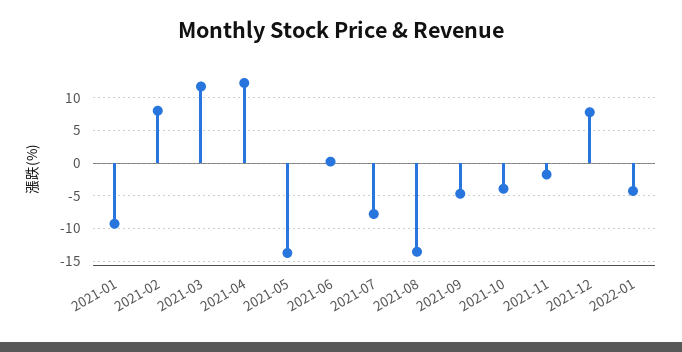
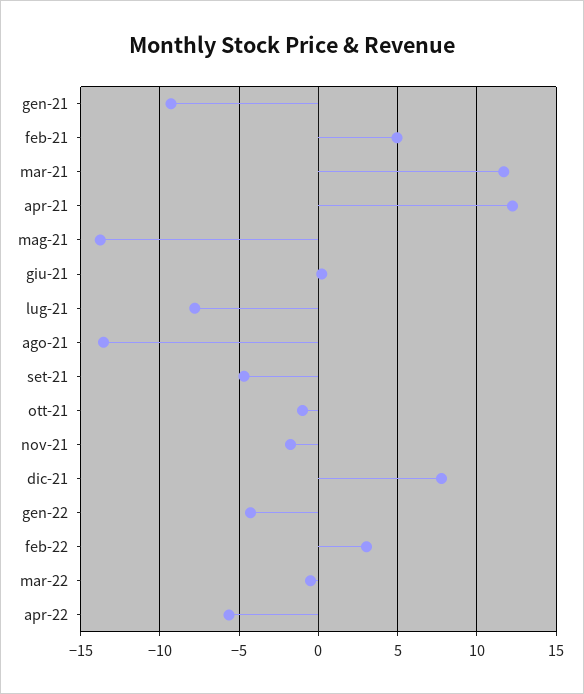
2021-02: 8 -> 5
2021-10: -4 -> -1
feb-22: none -> 3
mar-22: none -> -0.5
apr-22: none -> -5.5

